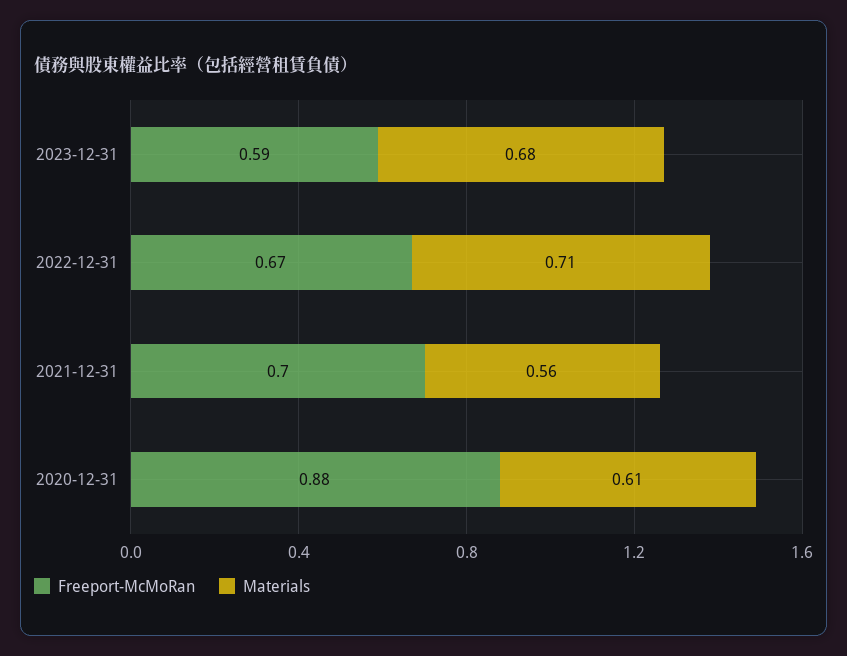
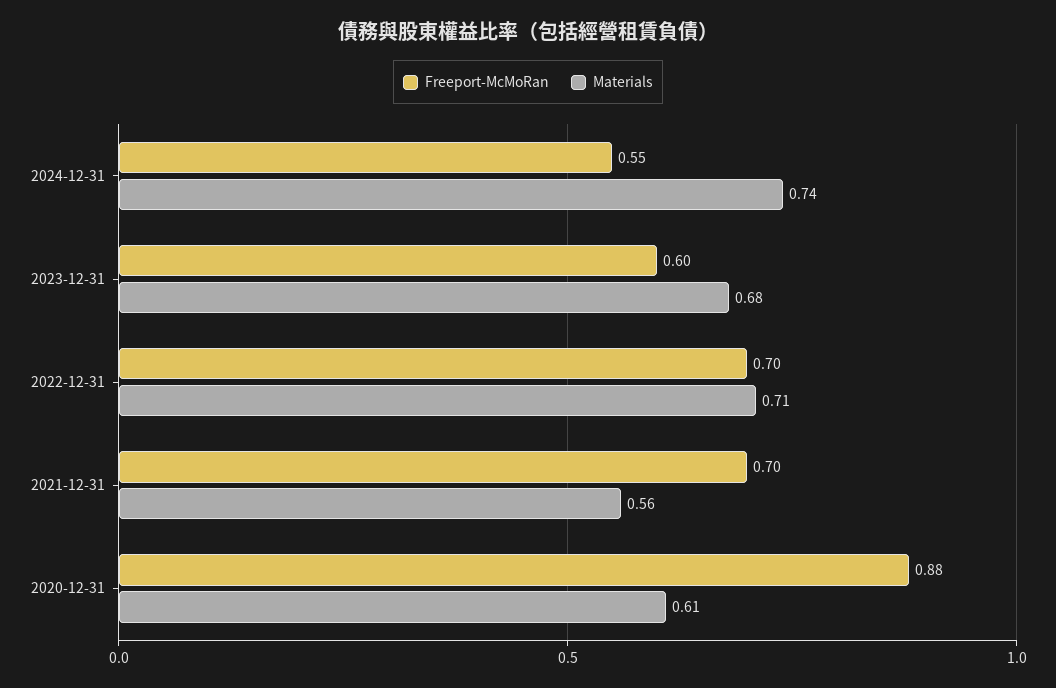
Freeport-McMoRan, 2023-12-31: 0.59 -> 0.6
Freeport-McMoRan, 2022-12-31: 0.67 -> 0.7
Freeport-McMoRan, 2024-12-31: none -> 0.55
Materials, 2024-12-31: none -> 0.74

